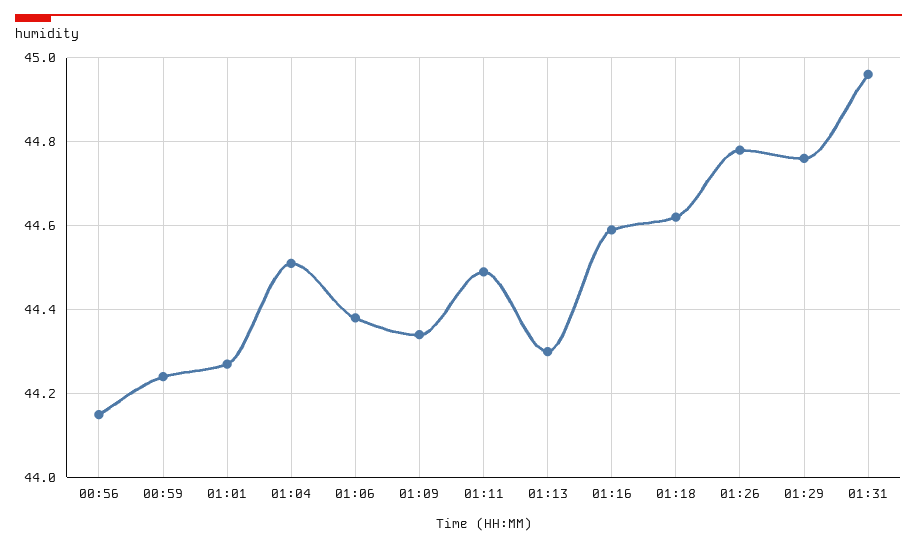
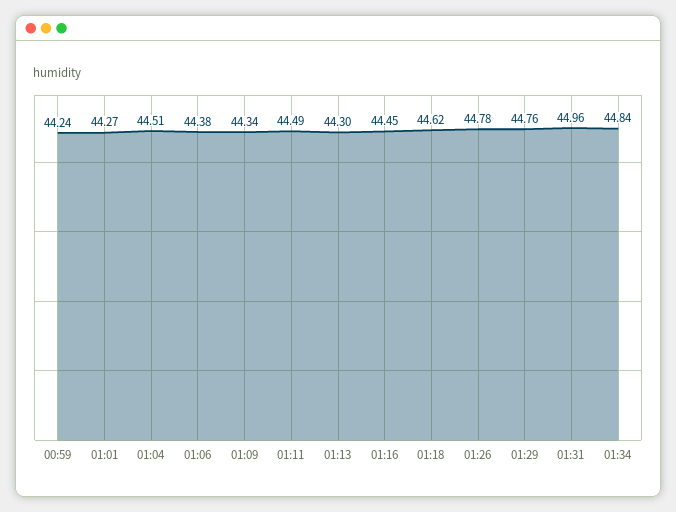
00:56: 44.15 -> none
01:16: 44.6 -> 44.45
01:34: none -> 44.84

